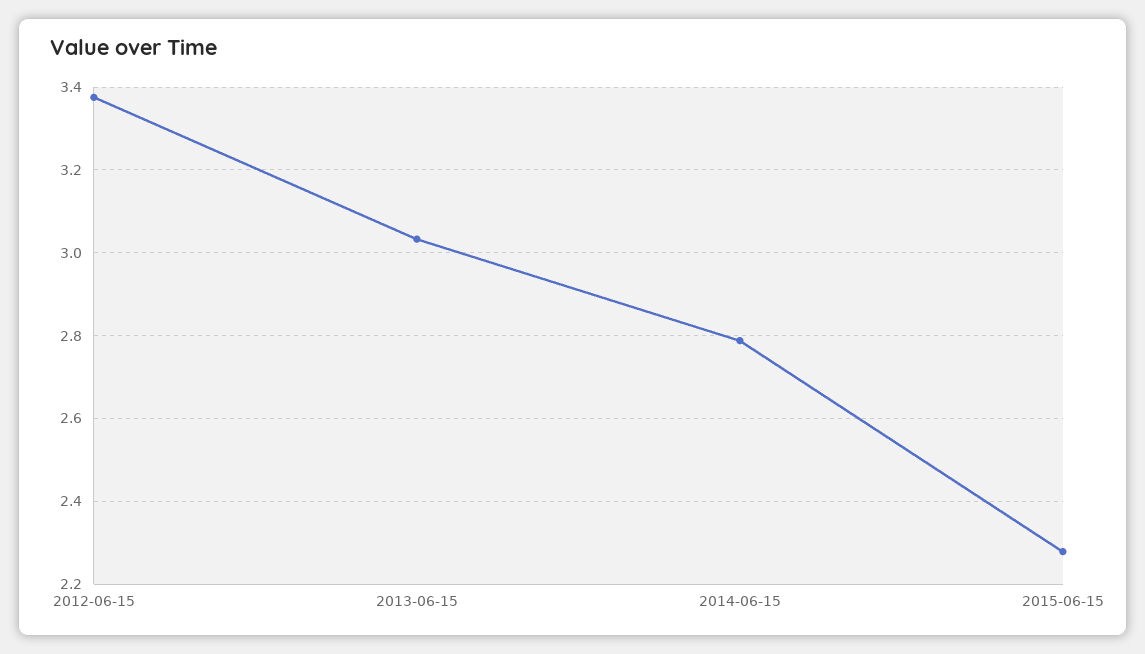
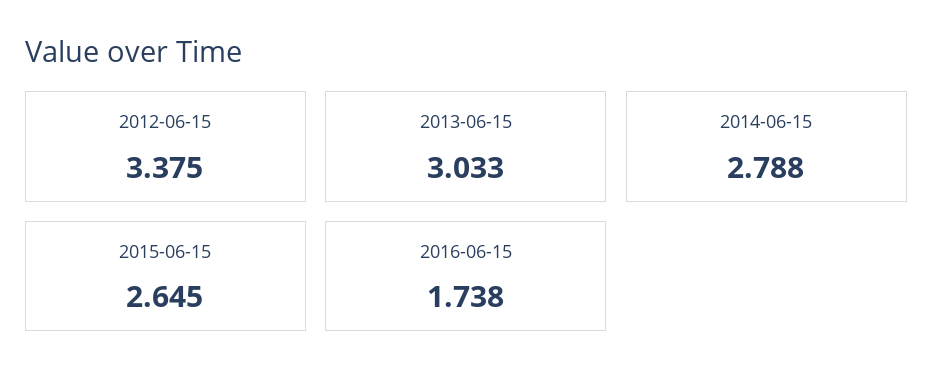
2015-06-15: 2.28 -> 2.645
2016-06-15: none -> 1.738

